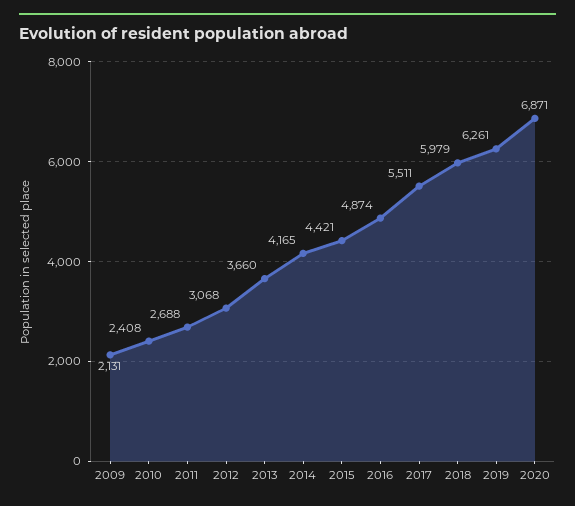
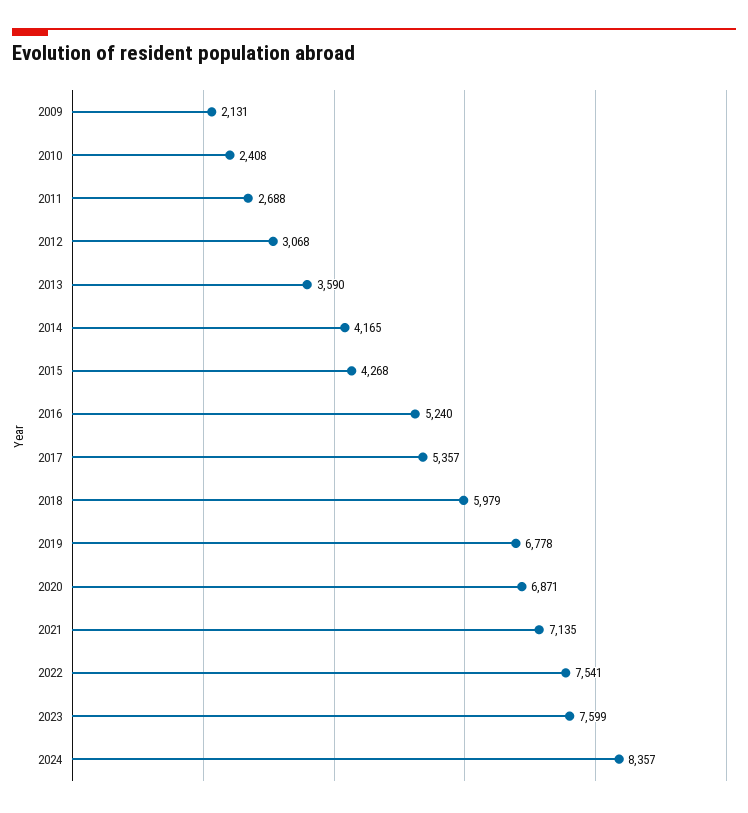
2013: 3660 -> 3590
2015: 4421 -> 4268
2016: 4874 -> 5240
2017: 5511 -> 5357
2019: 6261 -> 6778
2021: none -> 7135
2022: none -> 7541
2023: none -> 7599
2024: none -> 8357

